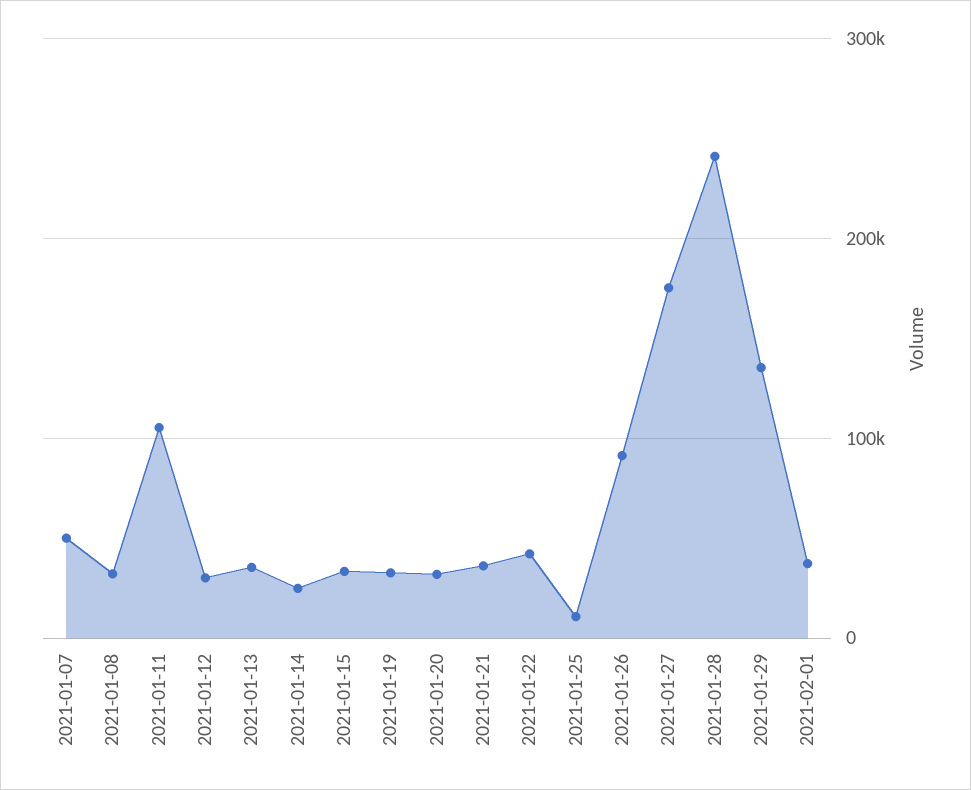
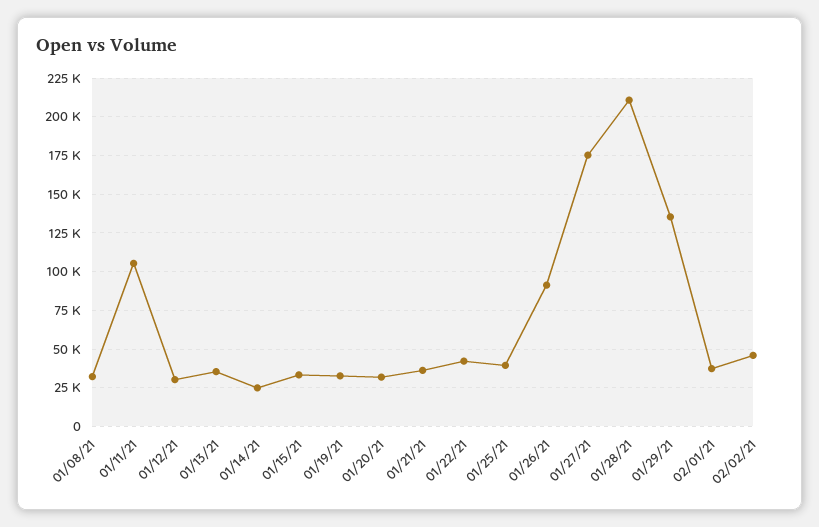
2021-01-07: 50000 -> none
2021-01-25: 10000 -> 40000
2021-01-28: 240000 -> 210000
02/02/21: none -> 45000

